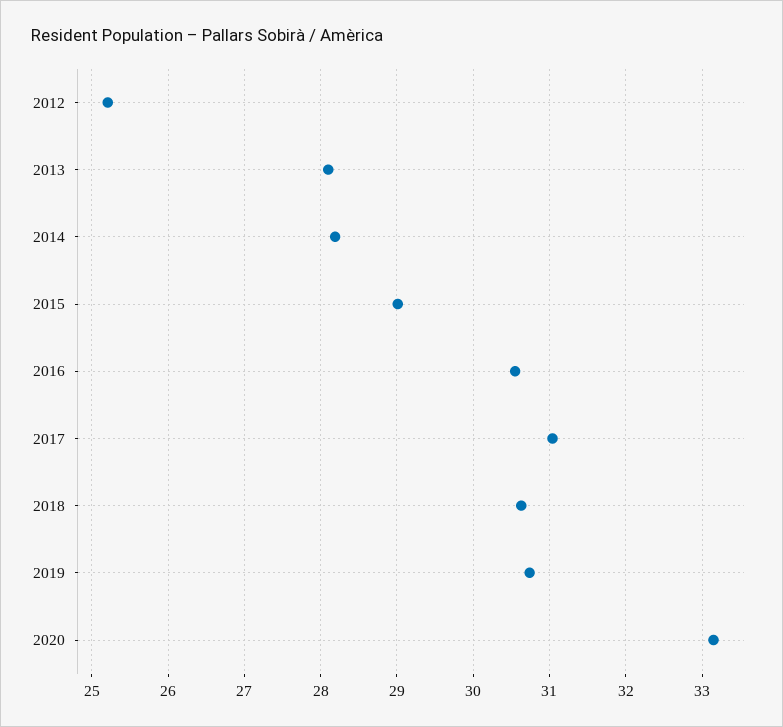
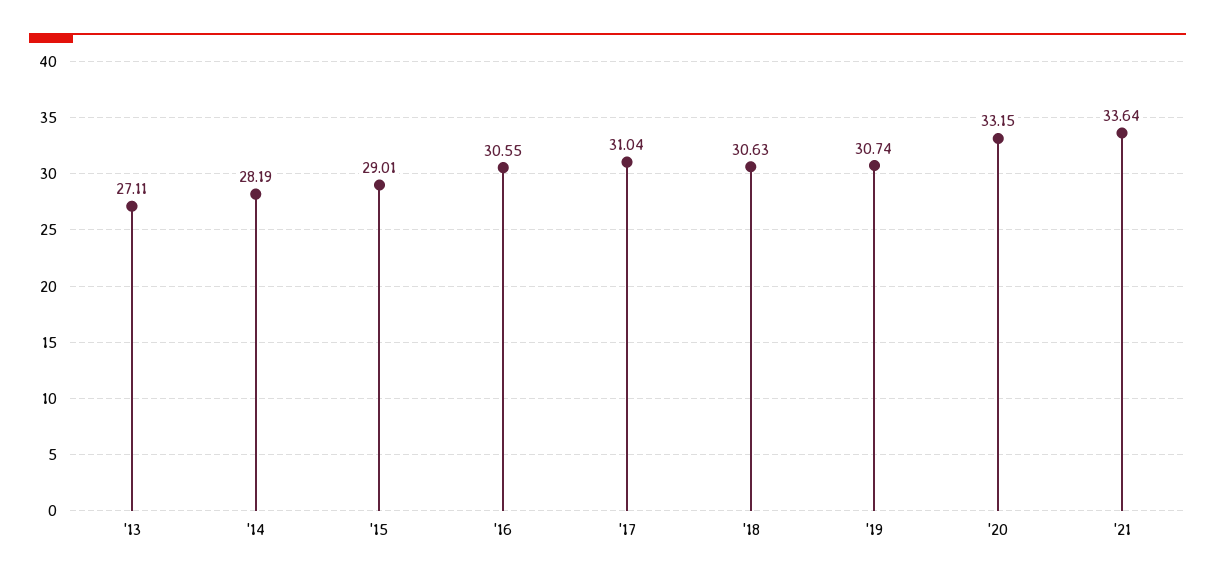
2012: 25.2 -> none
2013: 28.1 -> 27.11
'21: none -> 33.64

